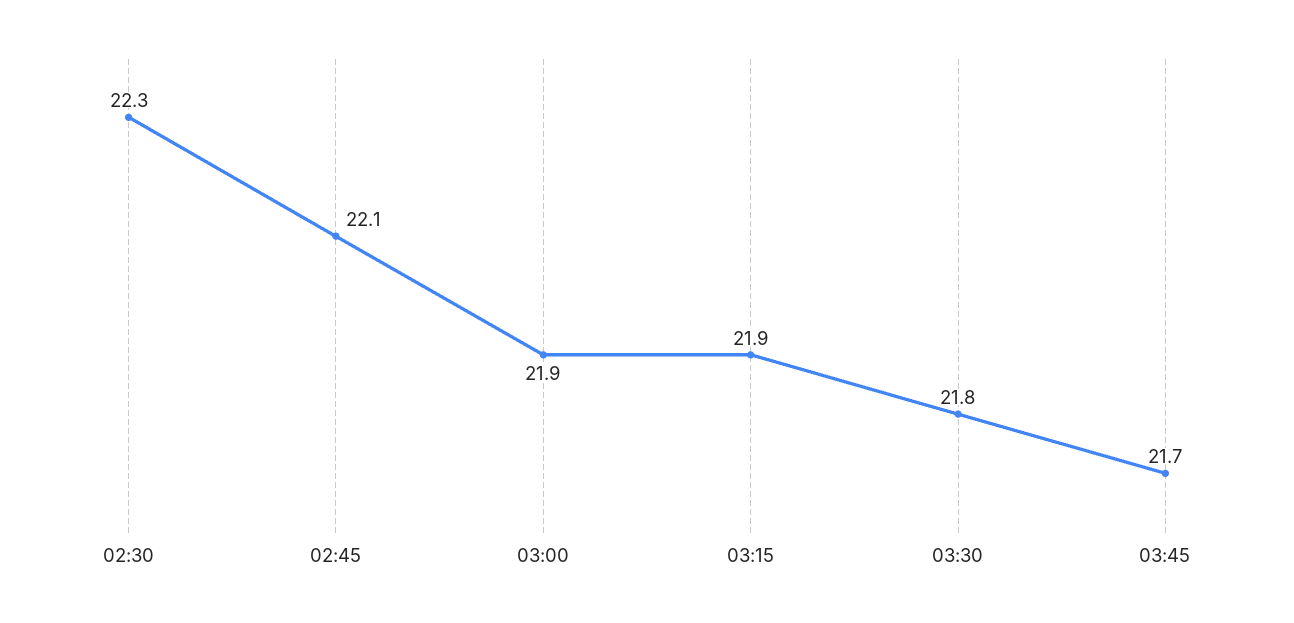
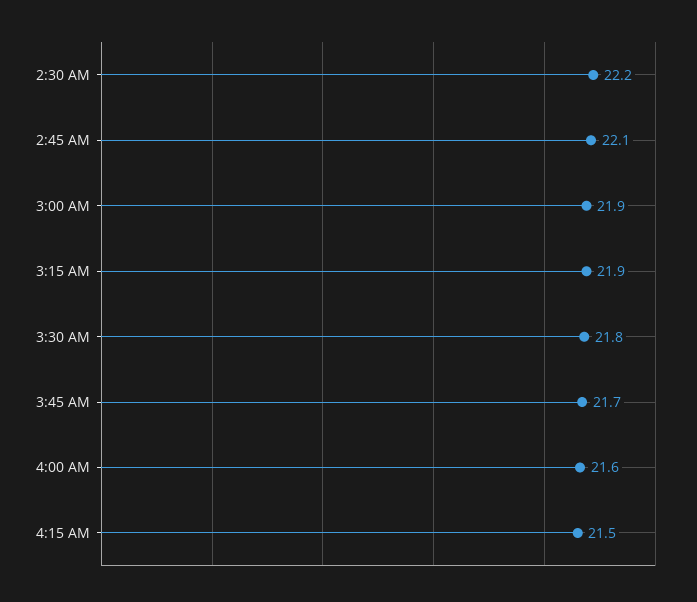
02:30: 22.3 -> 22.2
4:00 AM: none -> 21.6
4:15 AM: none -> 21.5

